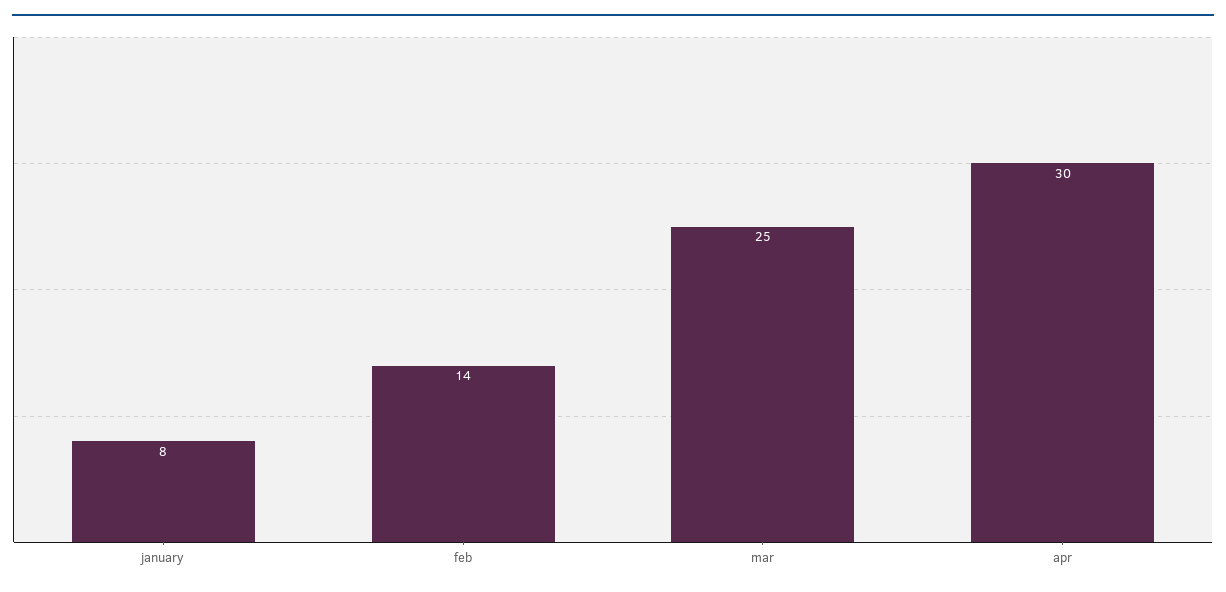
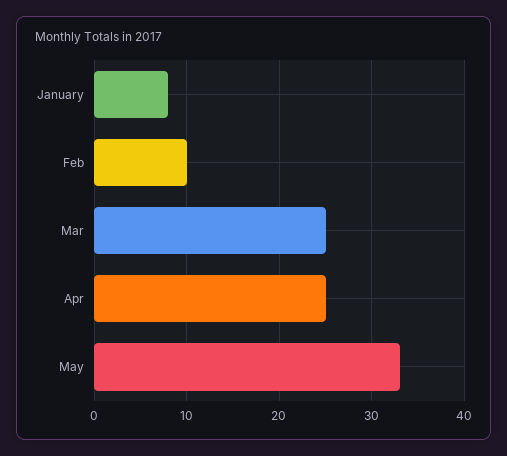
feb: 14 -> 10
apr: 30 -> 25
May: none -> 33

